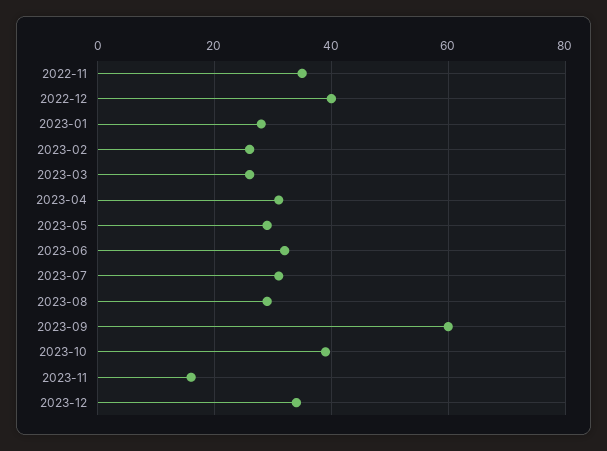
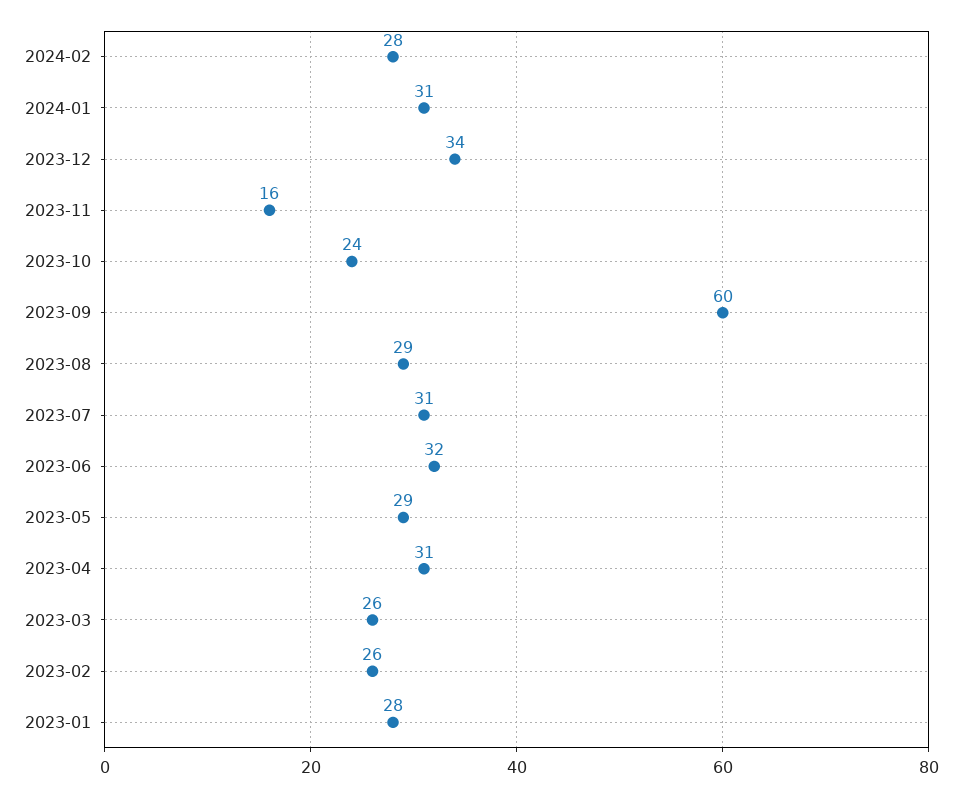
2022-11: 35 -> none
2022-12: 40 -> none
2023-10: 40 -> 24
2024-02: none -> 28
2024-01: none -> 31

